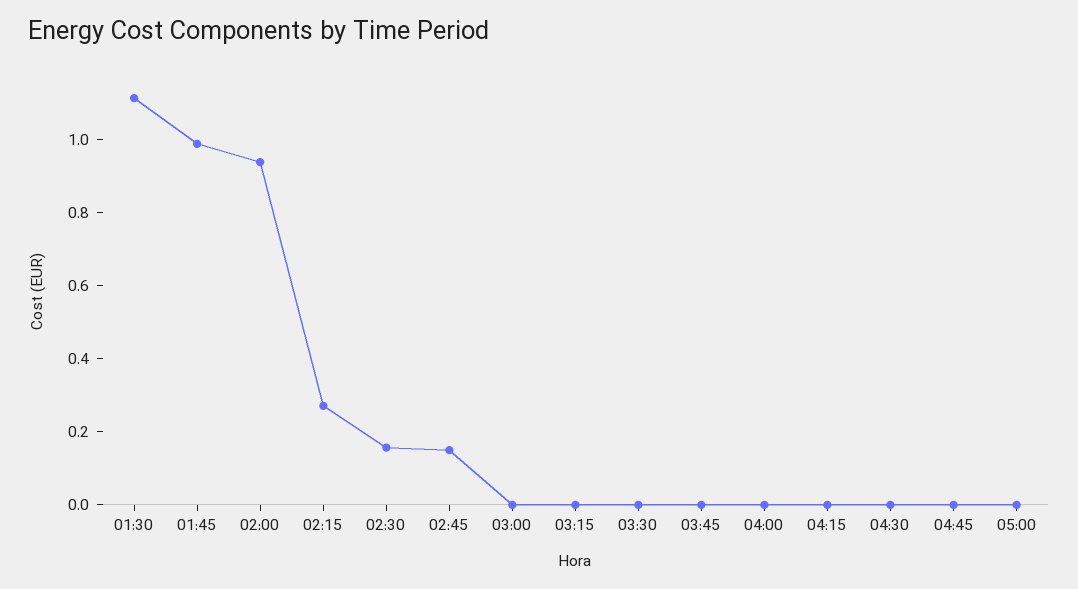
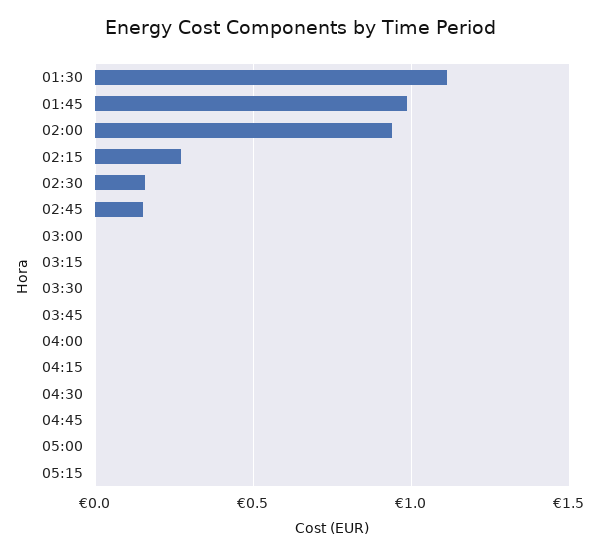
05:15: none -> 0

